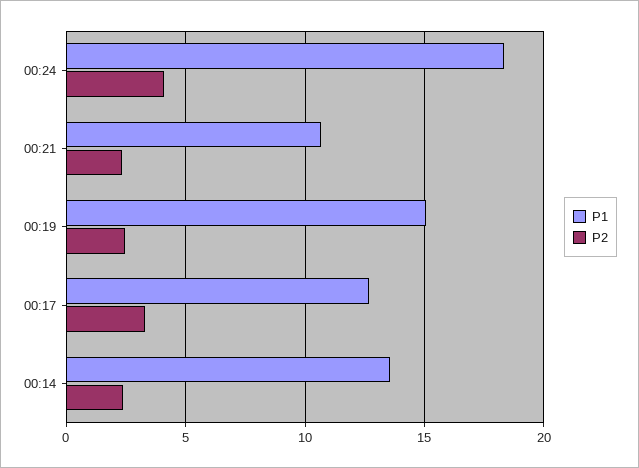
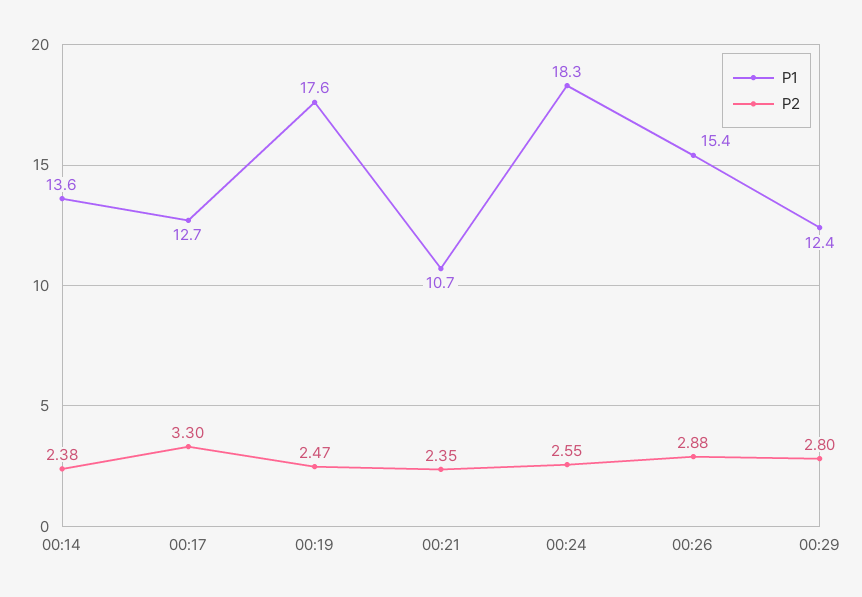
P2, 00:24: 4 -> 2.55
P1, 00:19: 15 -> 17.6
P1, 00:26: none -> 15.4
P2, 00:26: none -> 2.88
P1, 00:29: none -> 12.4
P2, 00:29: none -> 2.8

